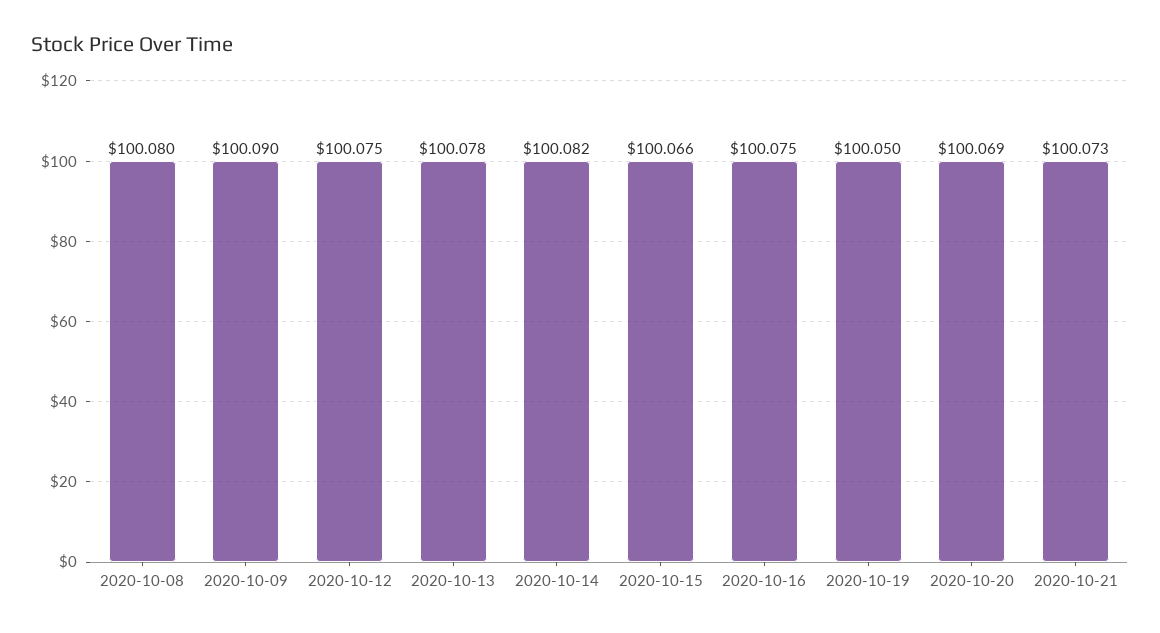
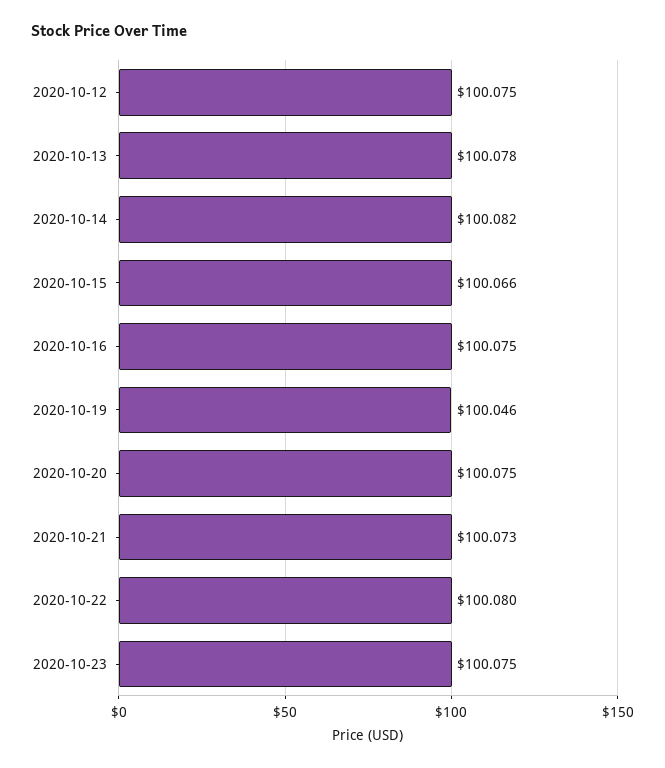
2020-10-08: 100.08 -> none
2020-10-09: 100.09 -> none
2020-10-19: 100.05 -> 100.046
2020-10-20: 100.069 -> 100.075
2020-10-22: none -> 100.08
2020-10-23: none -> 100.075

